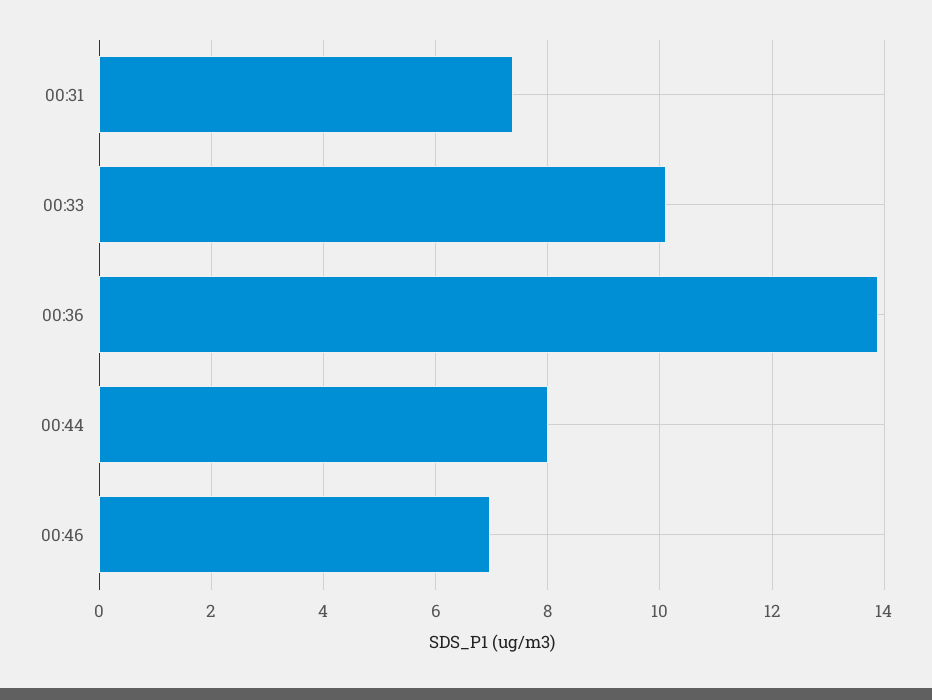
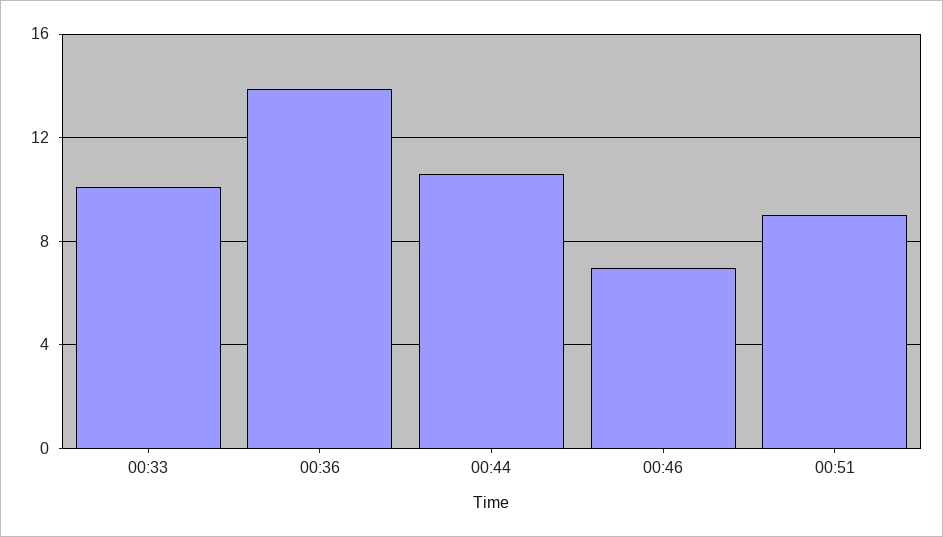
00:31: 7.4 -> none
00:44: 8 -> 10.5
00:51: none -> 9

